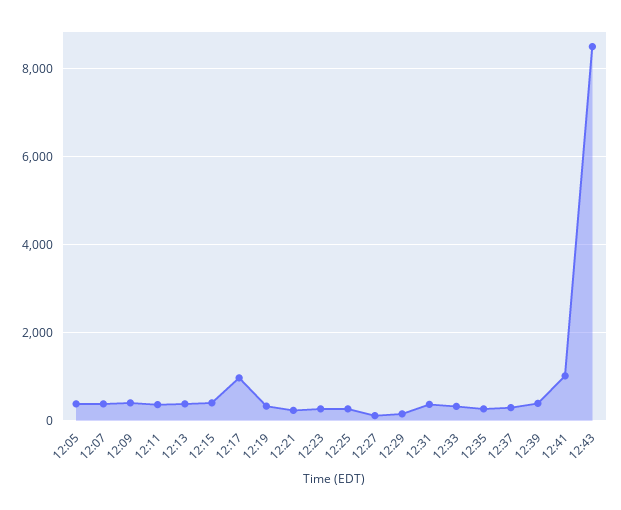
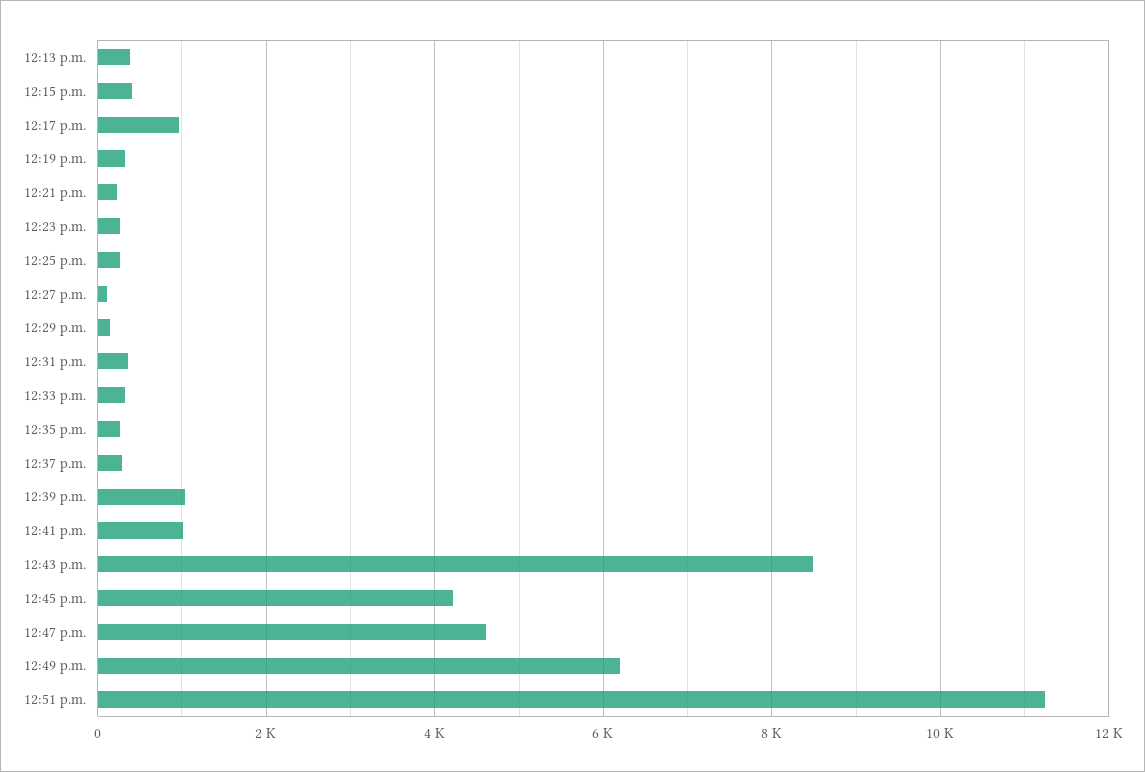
12:05: 400 -> none
12:07: 400 -> none
12:09: 400 -> none
12:11: 400 -> none
12:39: 400 -> 1000
12:45 p.m.: none -> 4200
12:47 p.m.: none -> 4600
12:49 p.m.: none -> 6200
12:51 p.m.: none -> 11200

